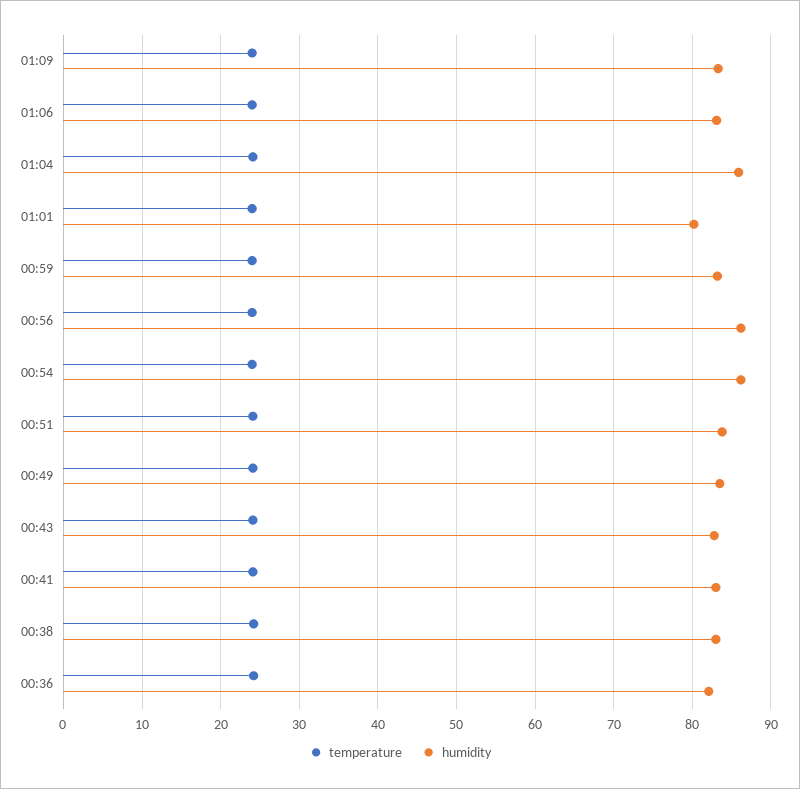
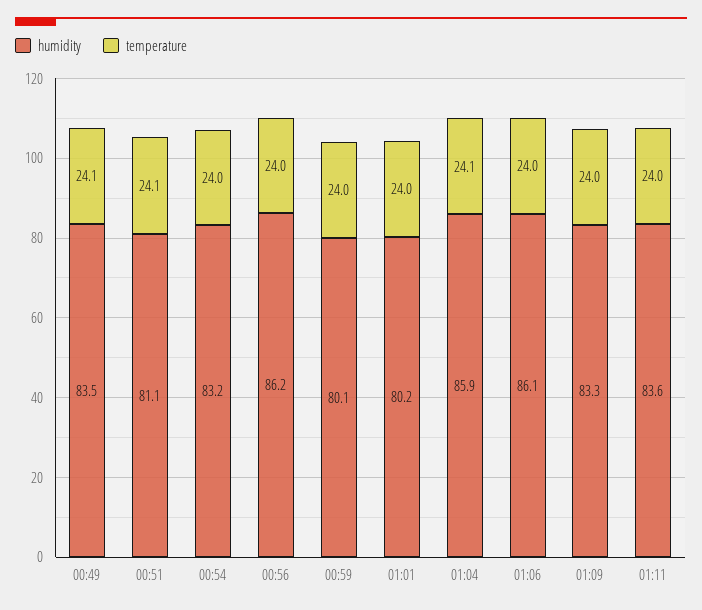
humidity, 01:06: 83 -> 86.1
humidity, 00:59: 83 -> 80.1
humidity, 00:54: 86 -> 83.2
humidity, 00:51: 84 -> 81.1
temperature, 00:43: 24 -> none
humidity, 00:43: 83 -> none
temperature, 00:41: 24 -> none
humidity, 00:41: 83 -> none
temperature, 00:38: 24 -> none
humidity, 00:38: 83 -> none
temperature, 00:36: 24 -> none
humidity, 00:36: 82 -> none
humidity, 01:11: none -> 83.6
temperature, 01:11: none -> 24

